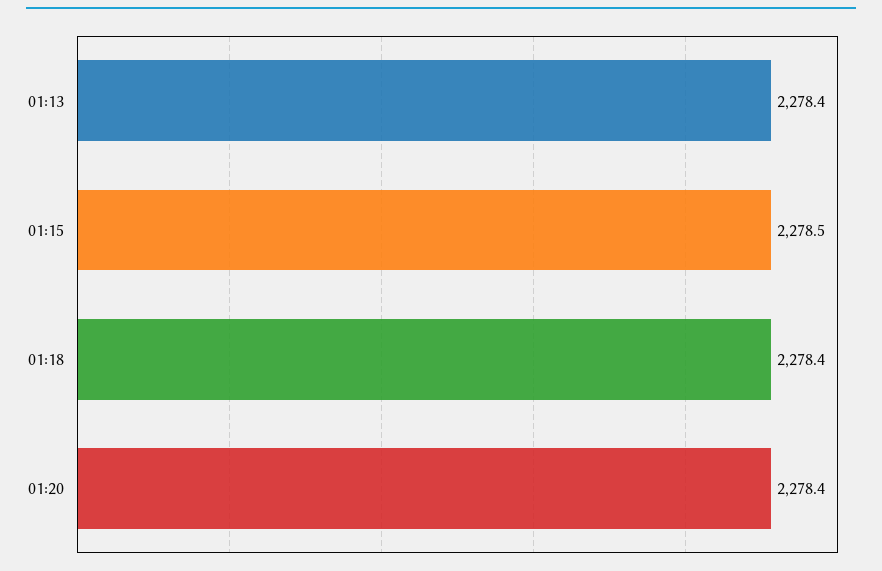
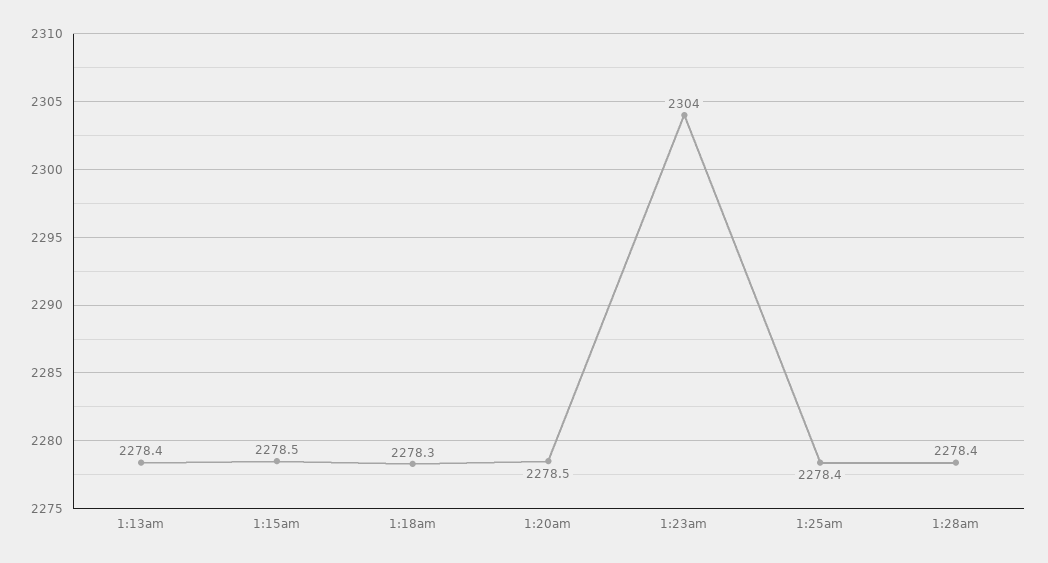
01:18: 2278.4 -> 2278.3
01:20: 2278.4 -> 2278.5
1:23am: none -> 2304
1:25am: none -> 2278.4
1:28am: none -> 2278.4

